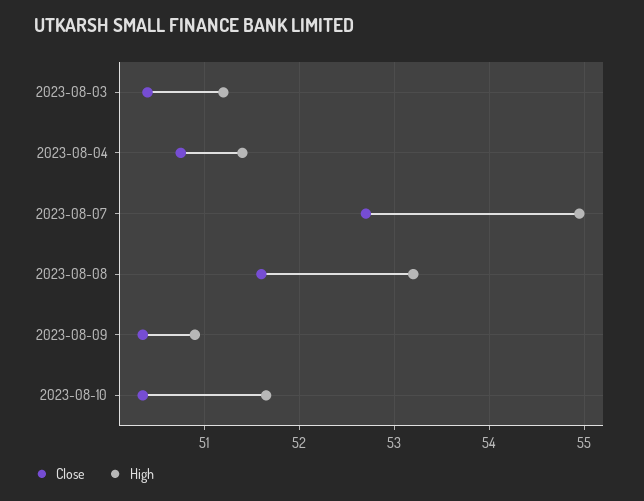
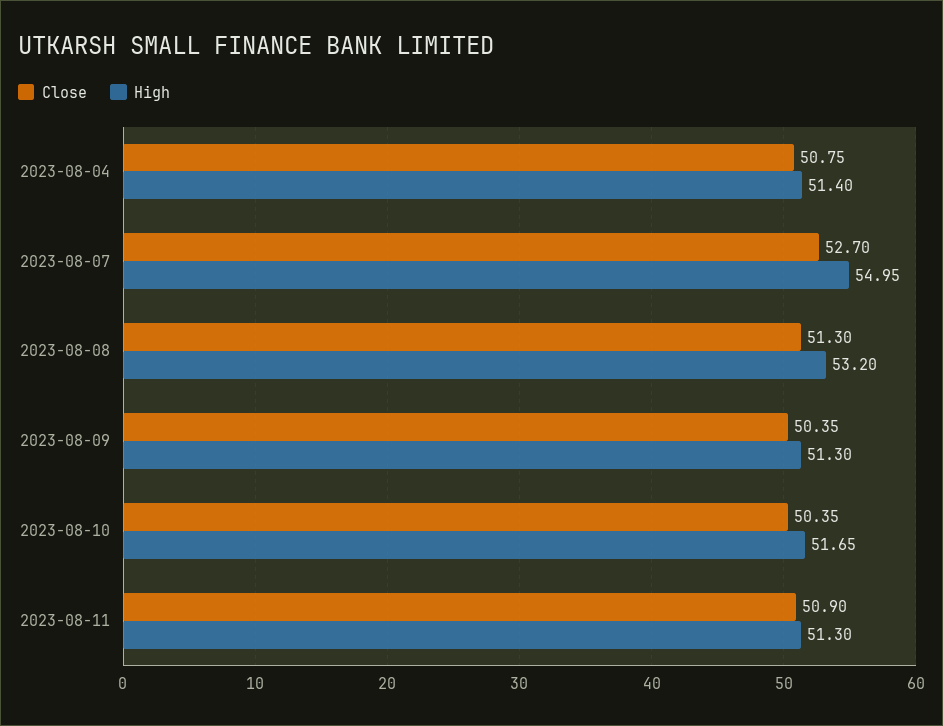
Close, 2023-08-03: 50.4 -> none
High, 2023-08-03: 51.2 -> none
Close, 2023-08-08: 51.6 -> 51.3
High, 2023-08-09: 50.9 -> 51.3
Close, 2023-08-11: none -> 50.9
High, 2023-08-11: none -> 51.3

